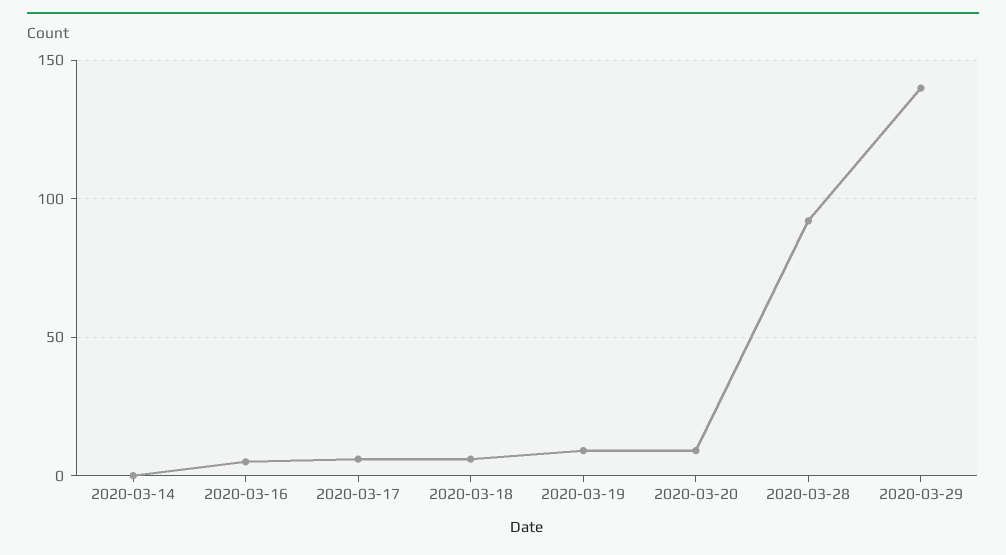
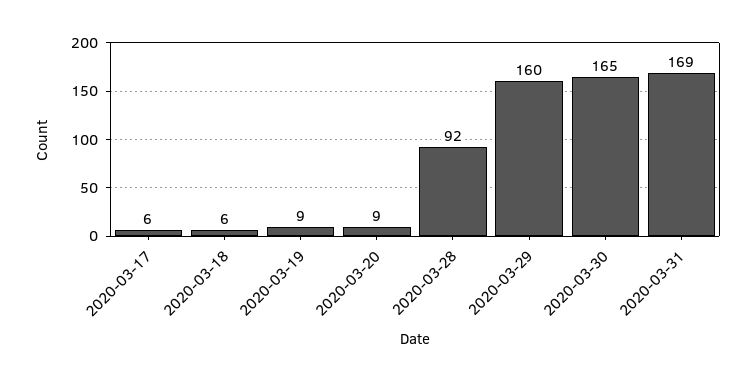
2020-03-14: 0 -> none
2020-03-16: 5 -> none
2020-03-29: 140 -> 160
2020-03-30: none -> 165
2020-03-31: none -> 169

